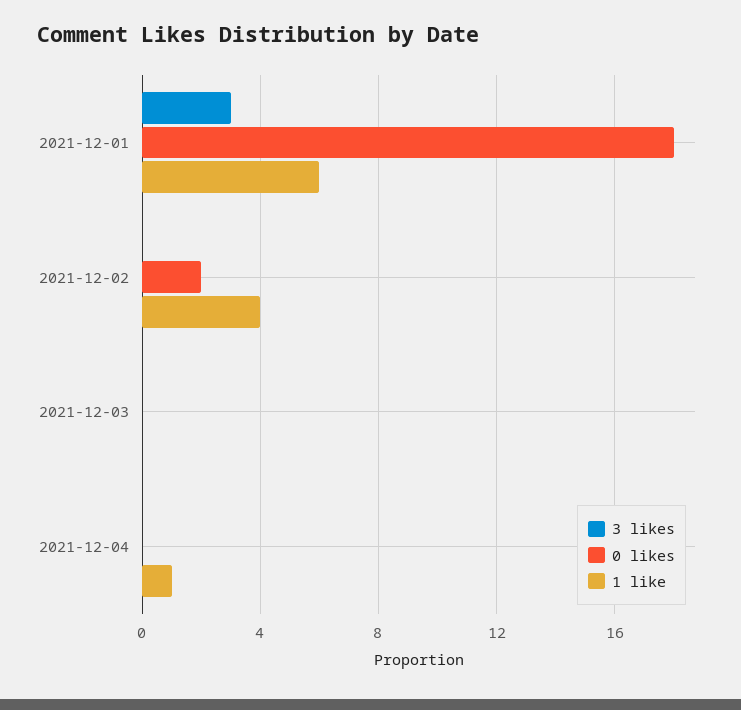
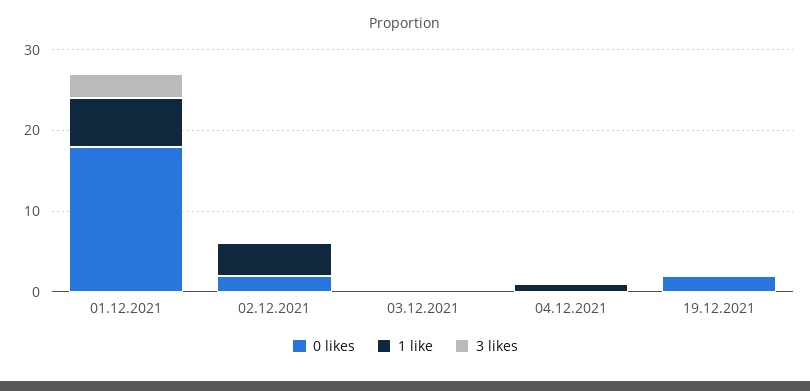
0 likes, 19.12.2021: none -> 2
1 like, 19.12.2021: none -> 0
3 likes, 19.12.2021: none -> 0

